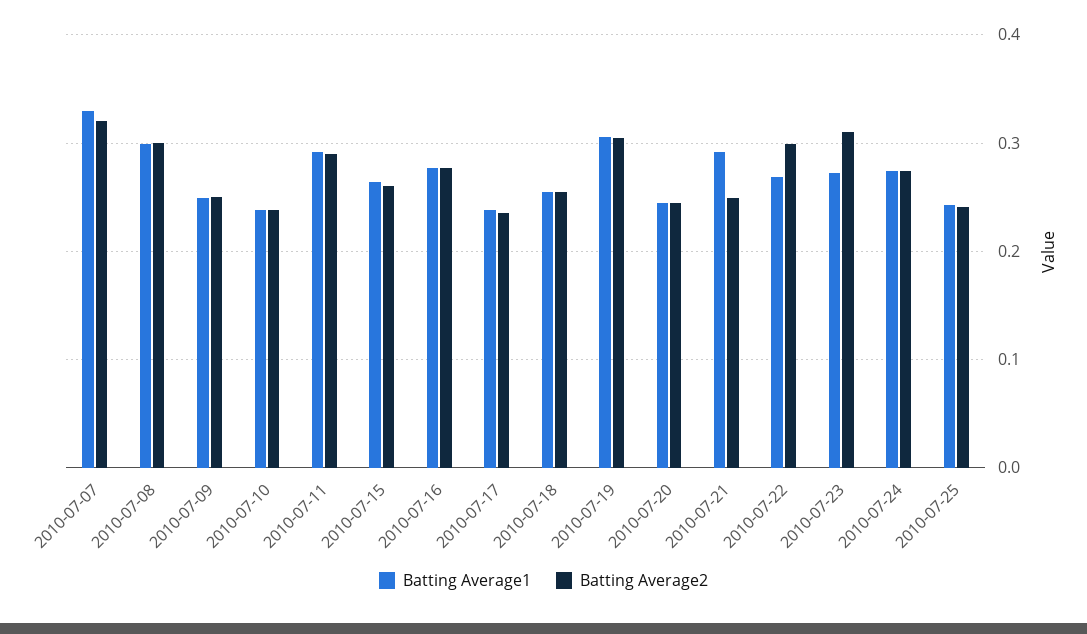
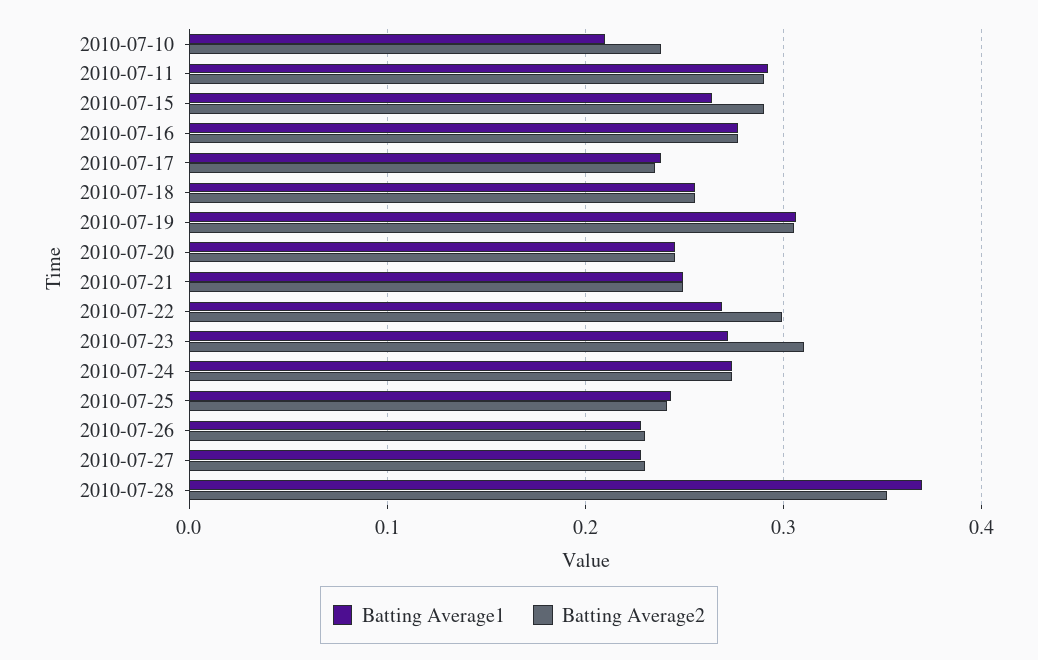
Batting Average1, 2010-07-07: 0.33 -> none
Batting Average2, 2010-07-07: 0.32 -> none
Batting Average1, 2010-07-08: 0.3 -> none
Batting Average2, 2010-07-08: 0.3 -> none
Batting Average1, 2010-07-09: 0.25 -> none
Batting Average2, 2010-07-09: 0.25 -> none
Batting Average1, 2010-07-10: 0.24 -> 0.21
Batting Average2, 2010-07-15: 0.26 -> 0.29
Batting Average1, 2010-07-21: 0.29 -> 0.25
Batting Average1, 2010-07-26: none -> 0.23
Batting Average2, 2010-07-26: none -> 0.23
Batting Average1, 2010-07-27: none -> 0.23
Batting Average2, 2010-07-27: none -> 0.23
Batting Average1, 2010-07-28: none -> 0.37
Batting Average2, 2010-07-28: none -> 0.35

